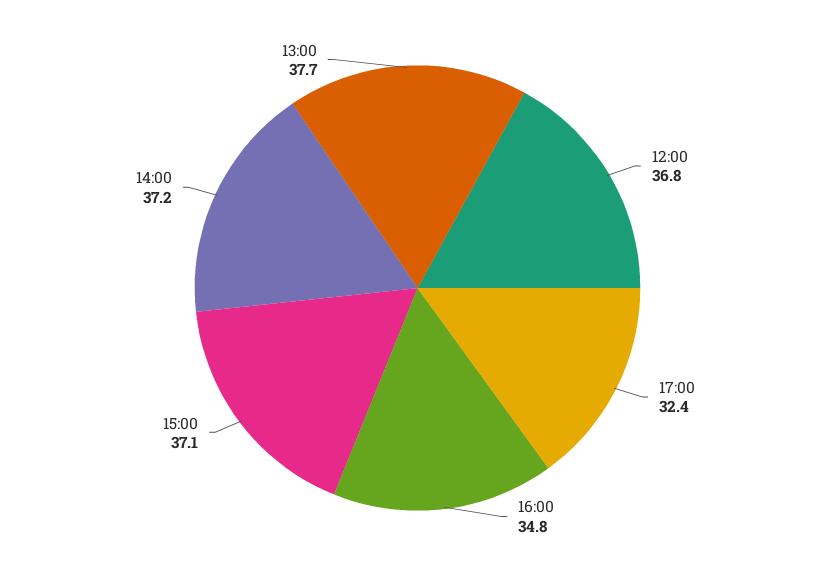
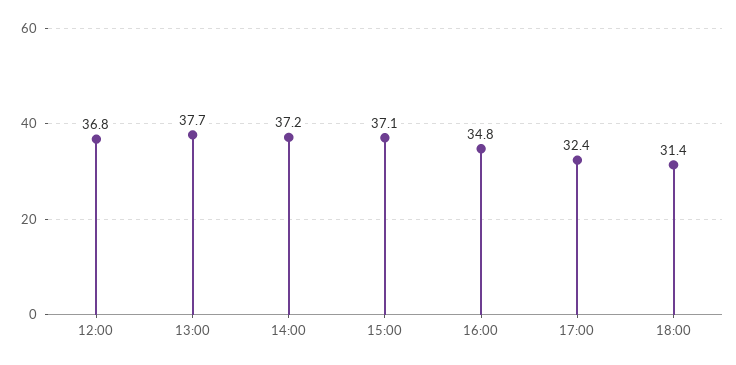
18:00: none -> 31.4

